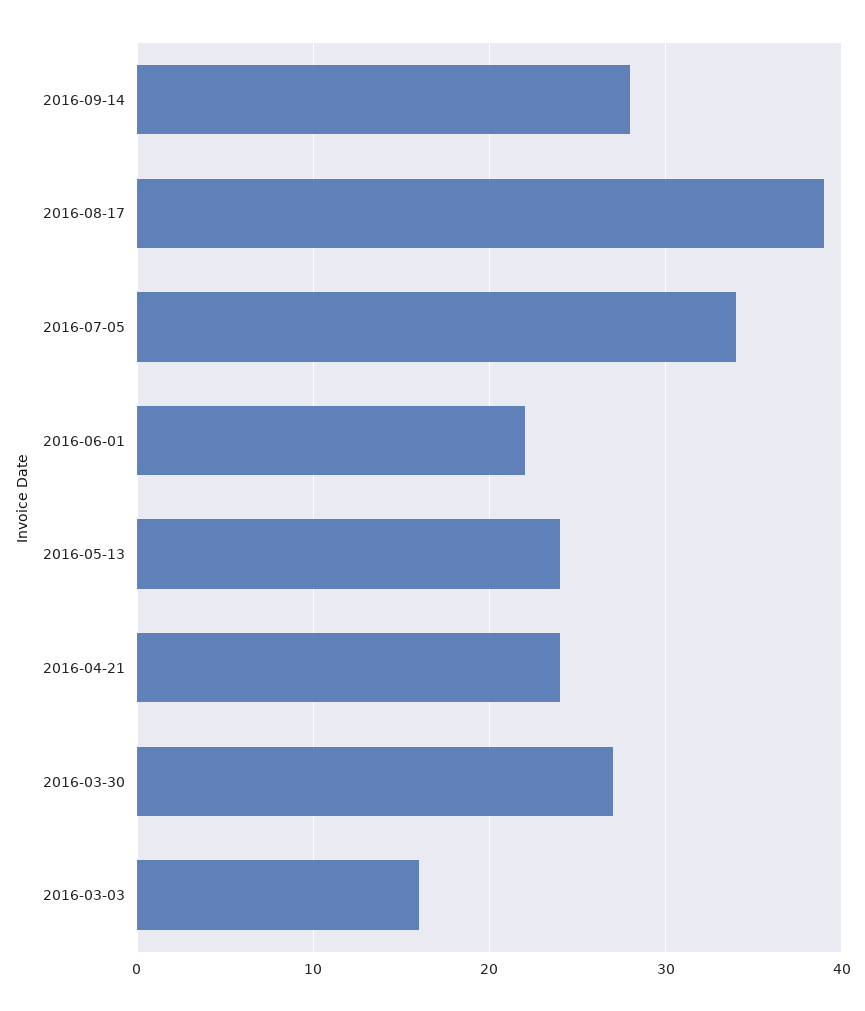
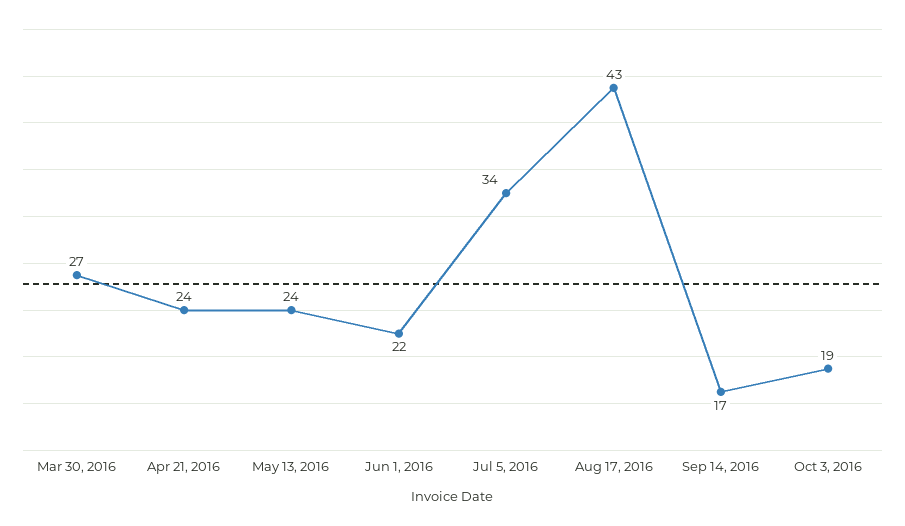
2016-09-14: 28 -> 17
2016-08-17: 39 -> 43
2016-03-03: 16 -> none
Oct 3, 2016: none -> 19

